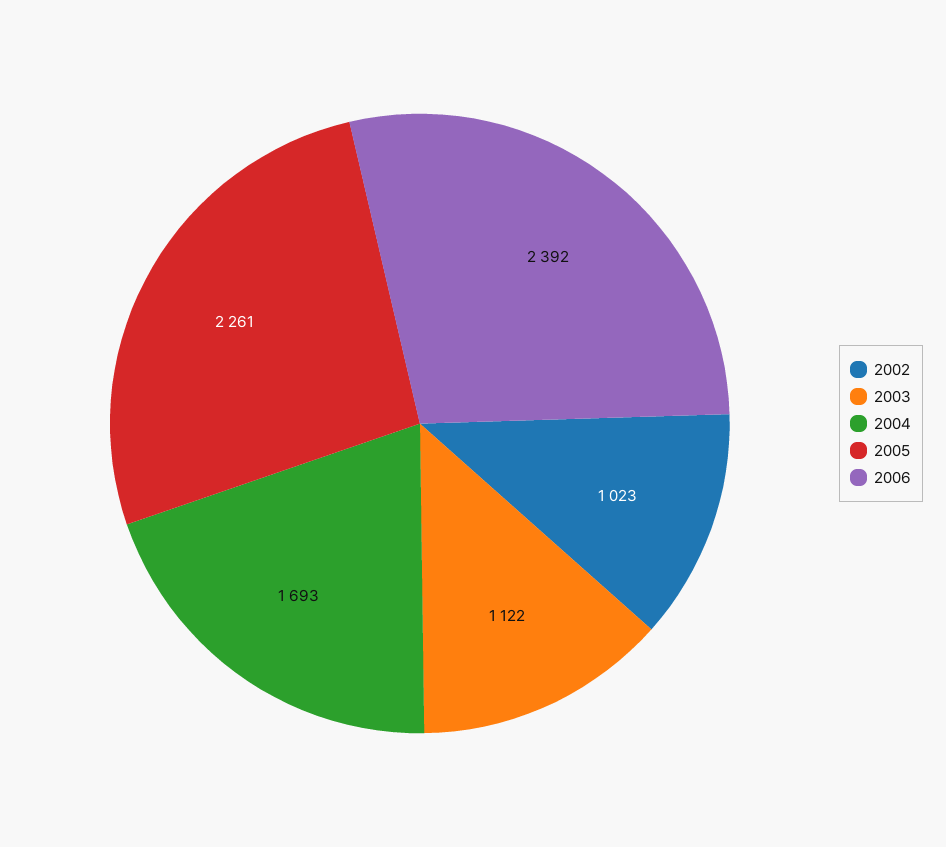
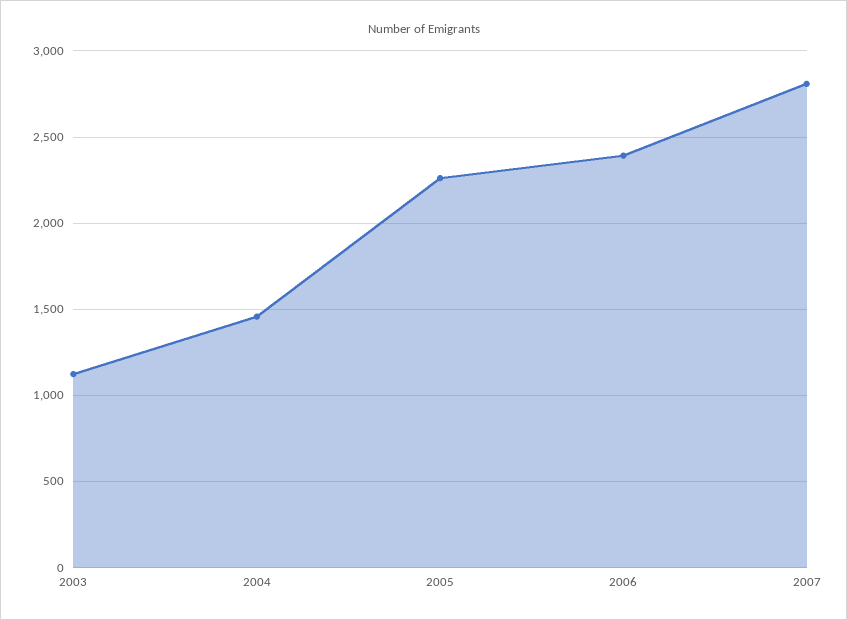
2002: 1023 -> none
2004: 1693 -> 1450
2007: none -> 2800

